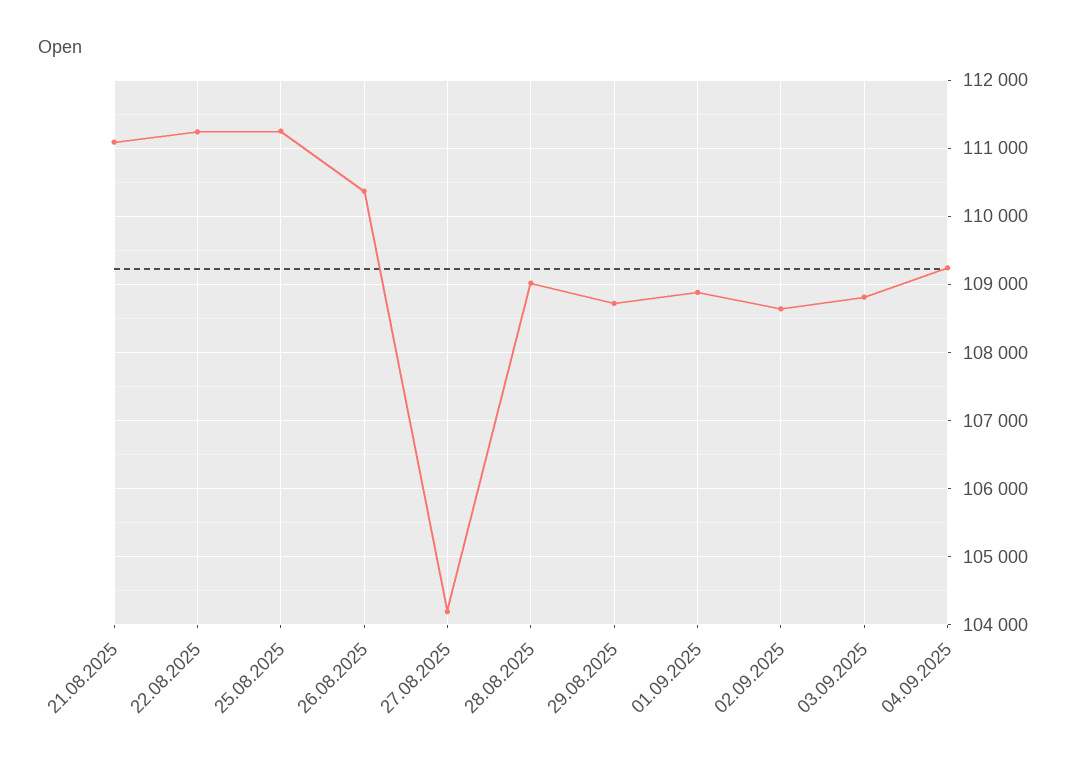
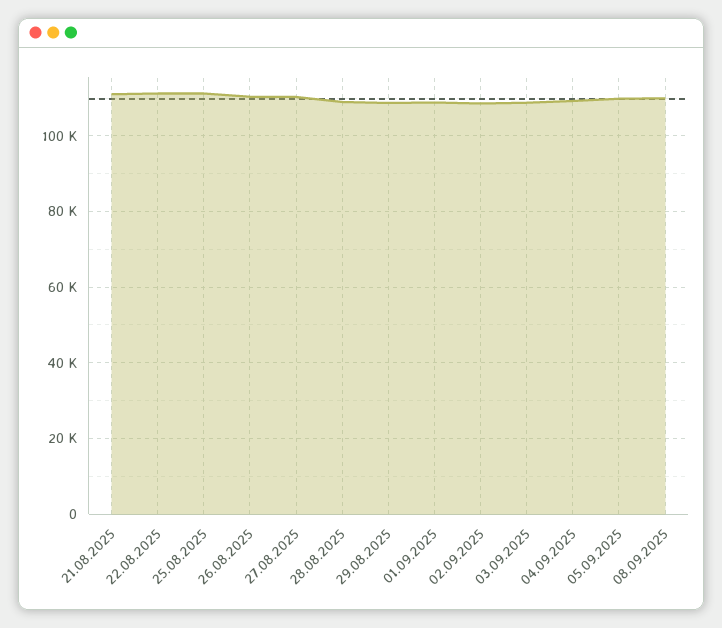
27.08.2025: 104200 -> 110000
05.09.2025: none -> 110000
08.09.2025: none -> 110000

